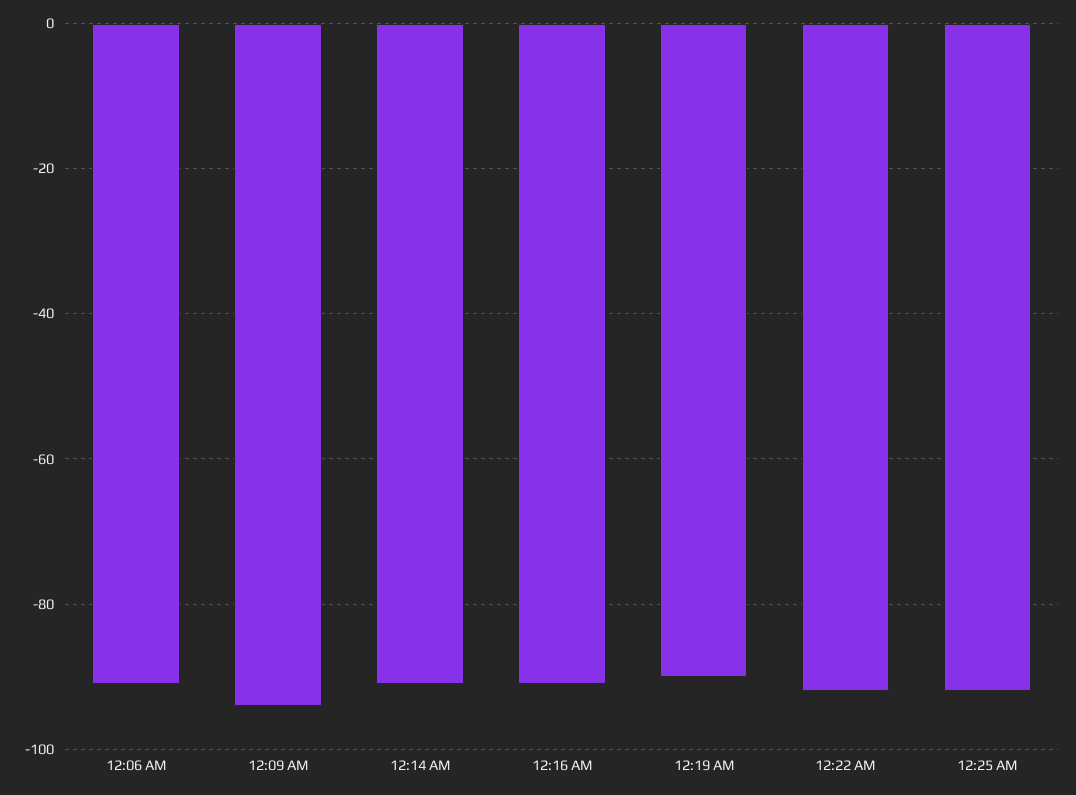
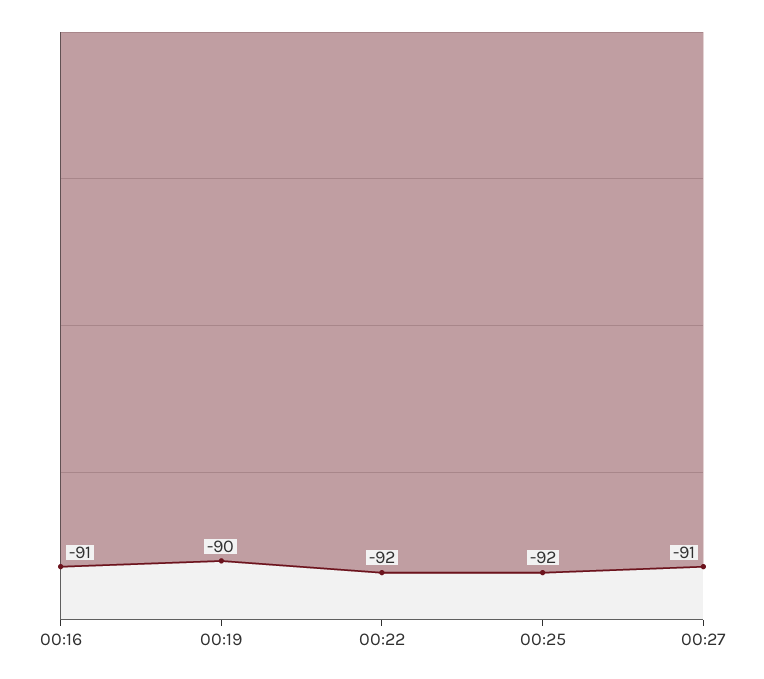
12:06 AM: -90 -> none
12:09 AM: -95 -> none
12:14 AM: -90 -> none
00:27: none -> -91

